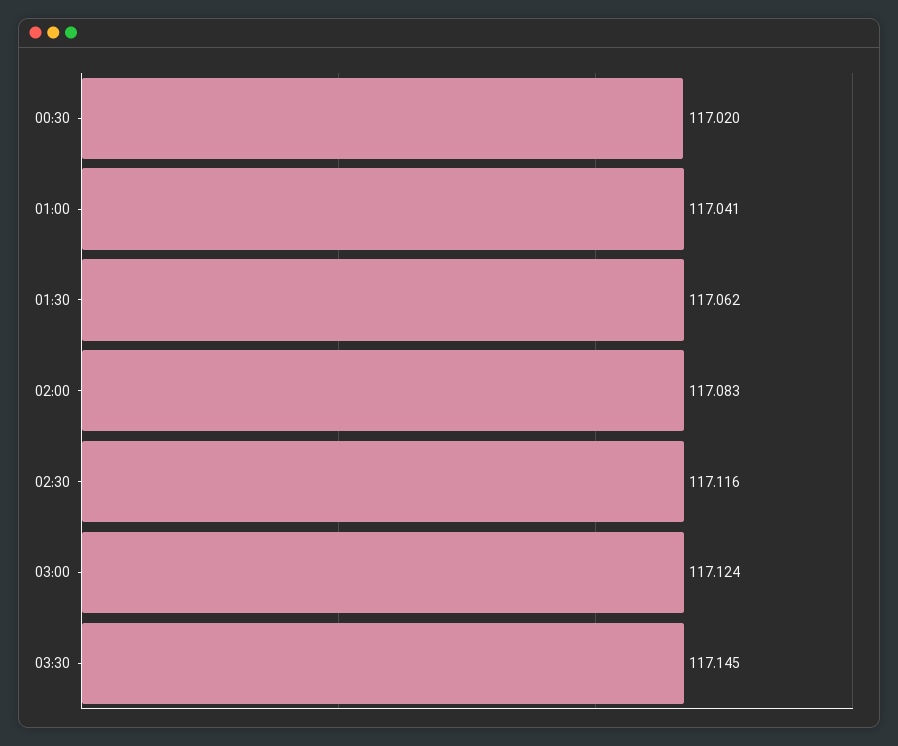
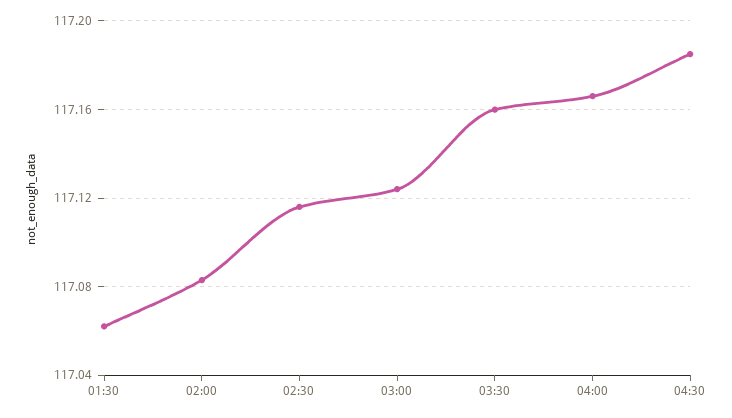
00:30: 117.02 -> none
01:00: 117.041 -> none
03:30: 117.145 -> 117.16
04:00: none -> 117.165
04:30: none -> 117.185

